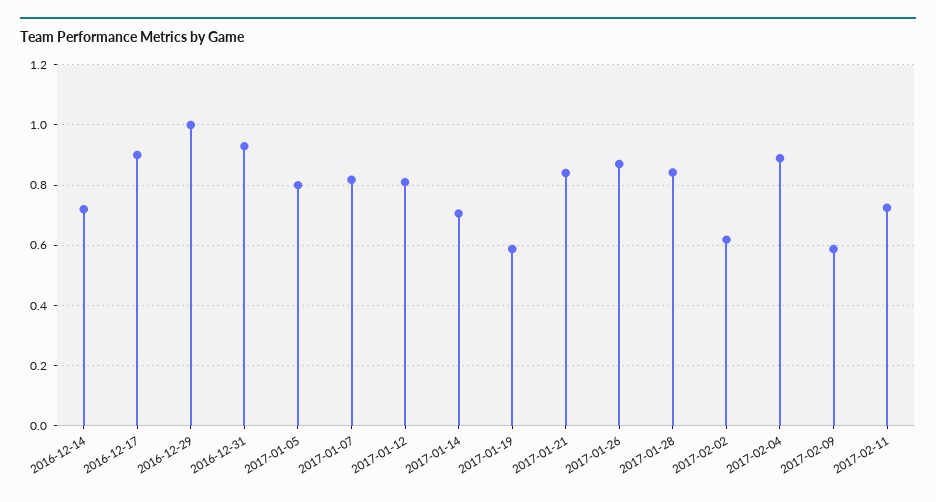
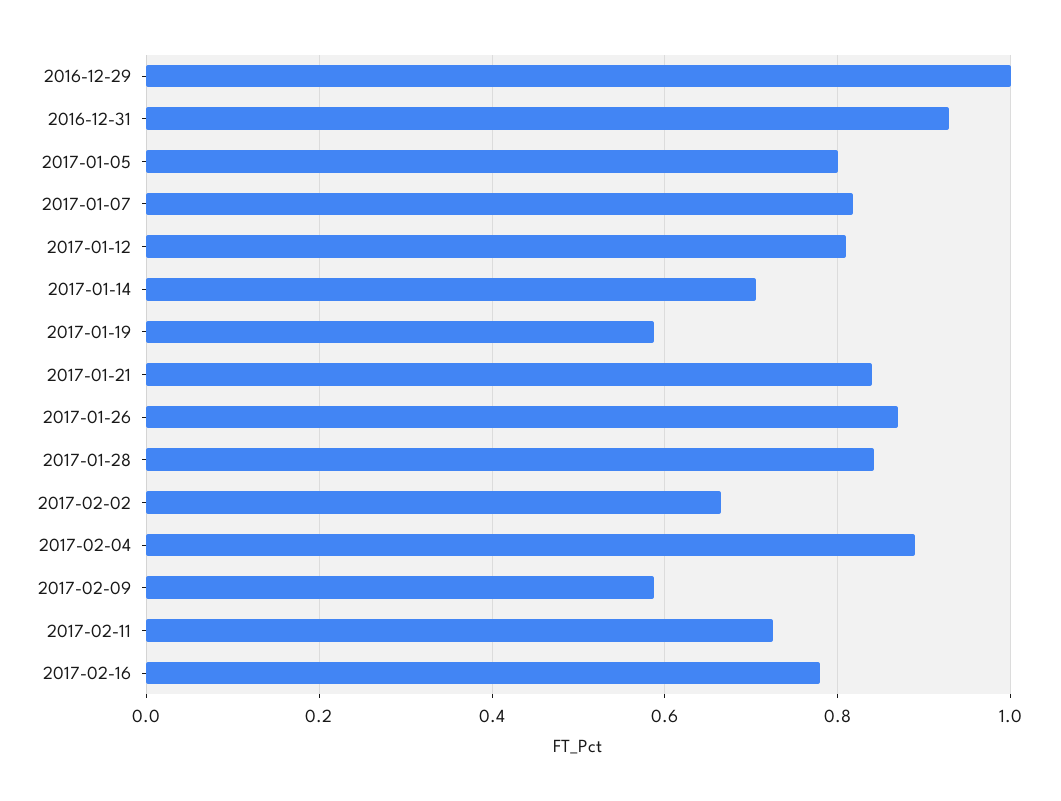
2016-12-14: 0.72 -> none
2016-12-17: 0.9 -> none
2017-02-02: 0.62 -> 0.66
2017-02-16: none -> 0.78

